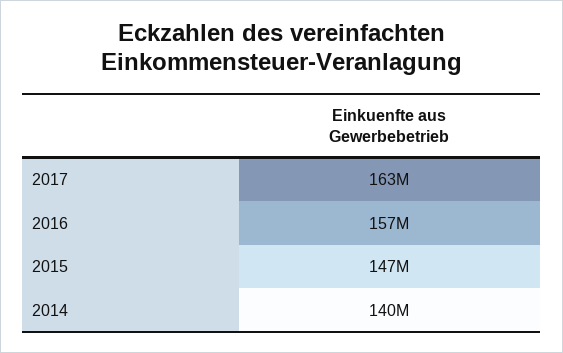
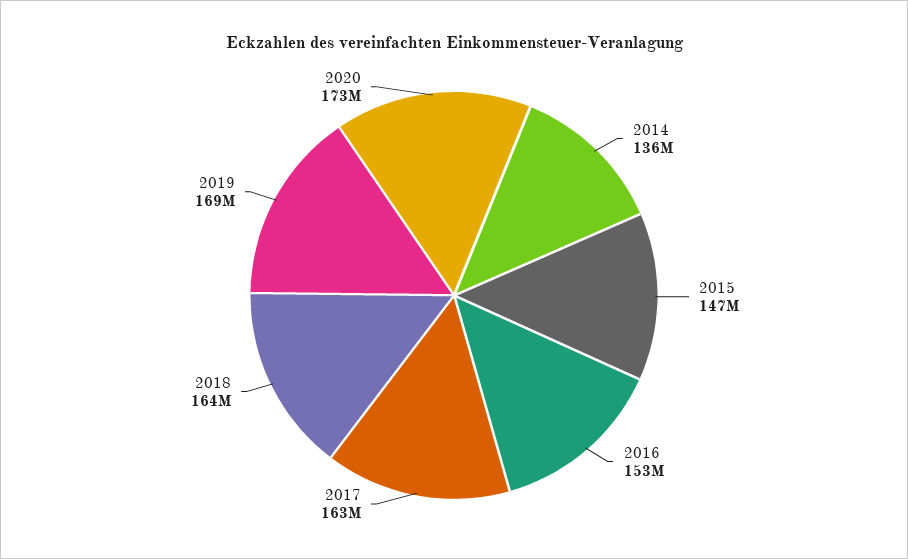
2016: 157000000 -> 153000000
2014: 140000000 -> 136000000
2018: none -> 164000000
2019: none -> 169000000
2020: none -> 173000000

